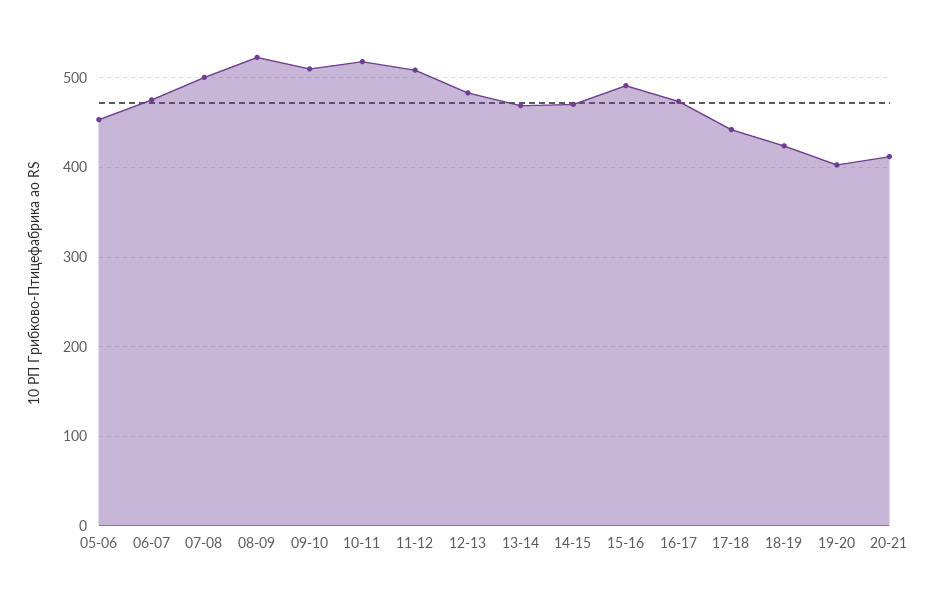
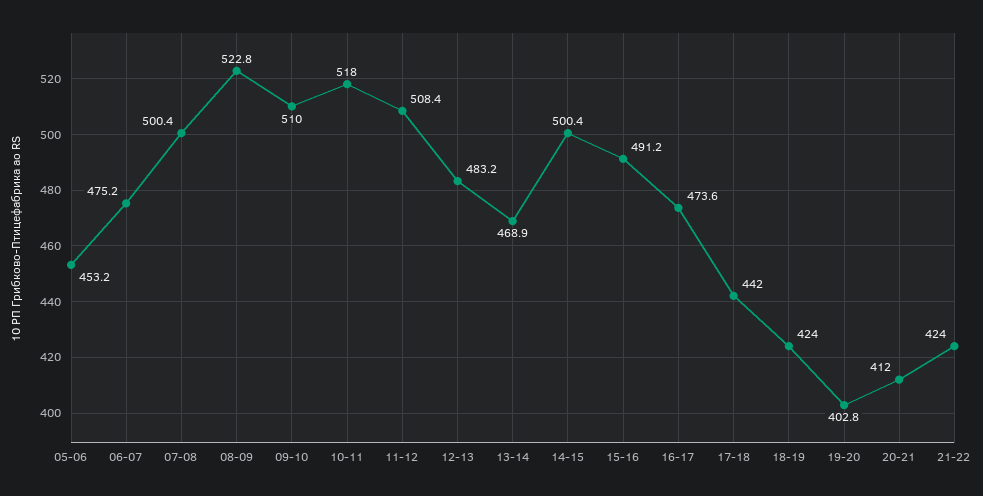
14-15: 470 -> 500.4
21-22: none -> 424

